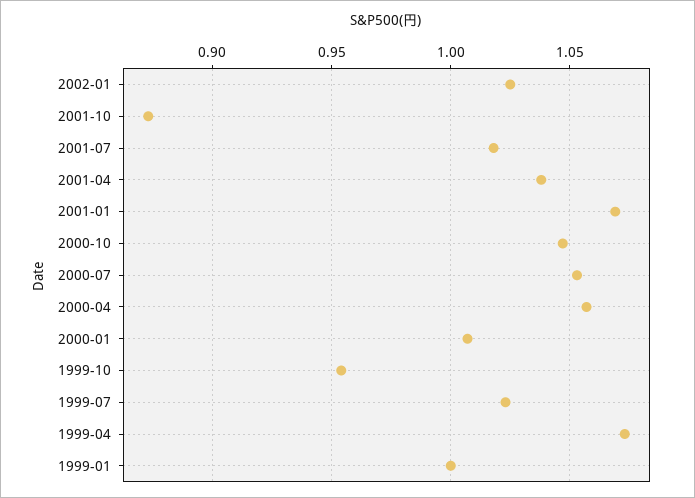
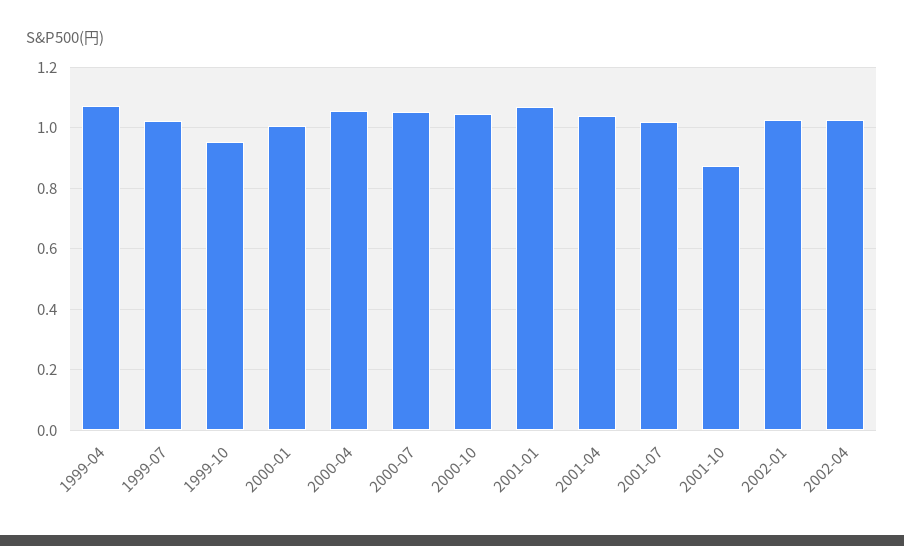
1999-01: 1 -> none
2002-04: none -> 1.02

